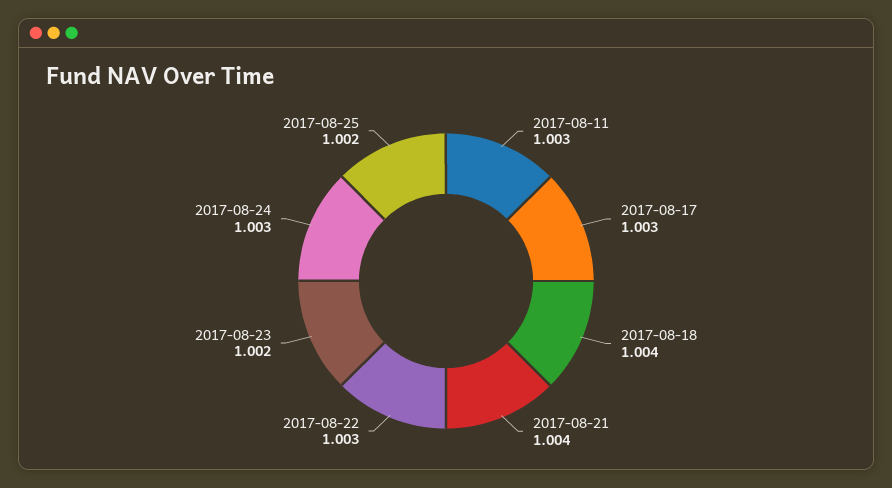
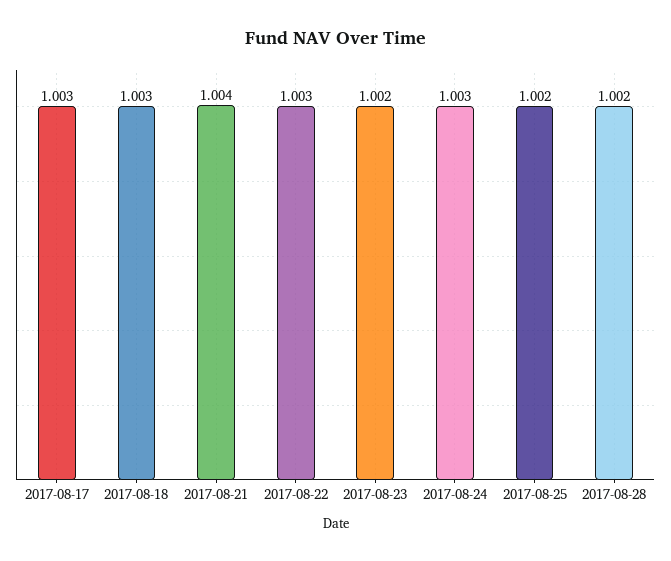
2017-08-11: 1.003 -> none
2017-08-18: 1.004 -> 1.003
2017-08-28: none -> 1.002

